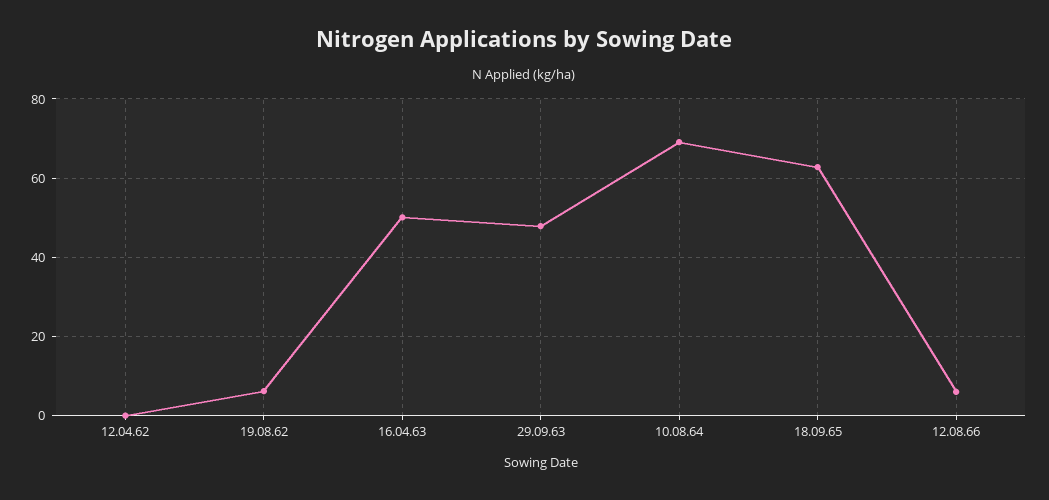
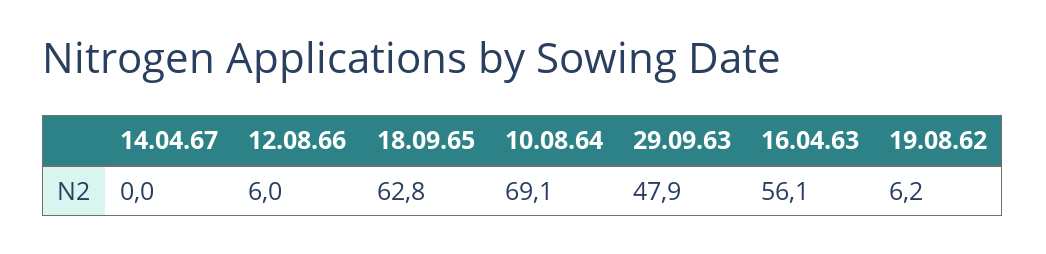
12.04.62: 0 -> none
16.04.63: 50 -> 56.1
14.04.67: none -> 0

